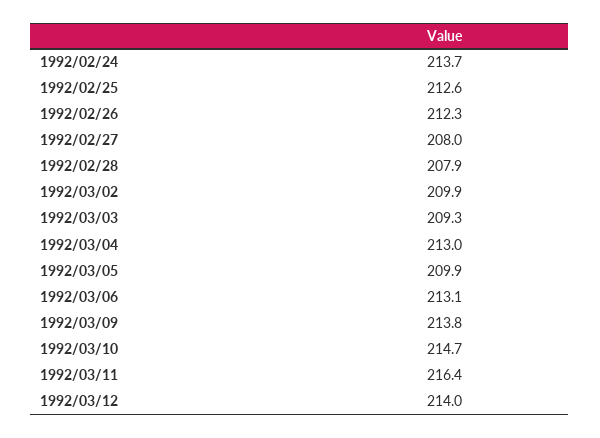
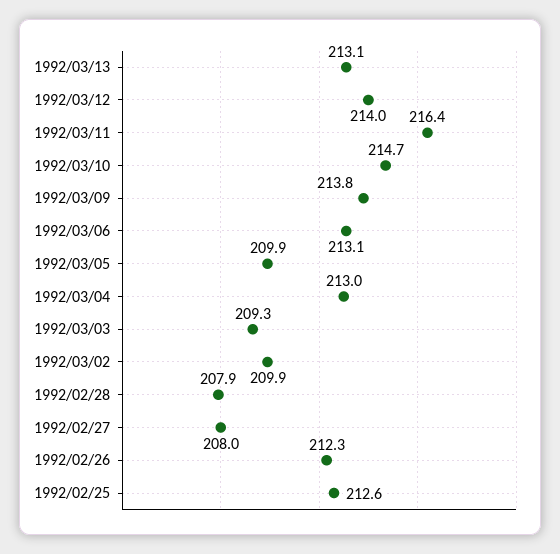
1992/02/24: 213.7 -> none
1992/03/13: none -> 213.1

